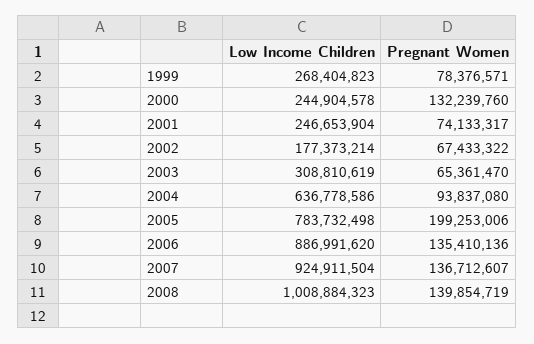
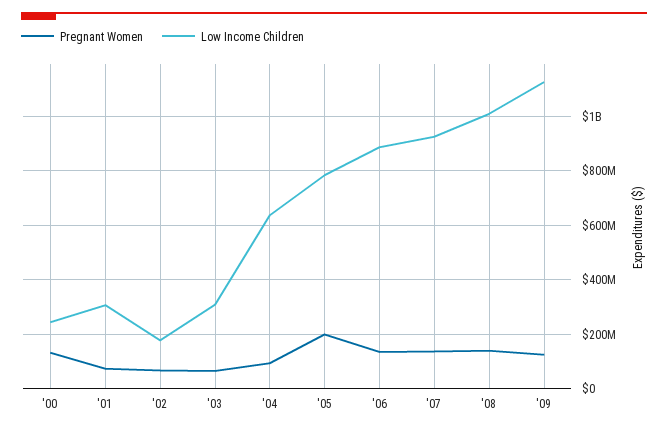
Low Income Children, 1999: 268404823 -> none
Pregnant Women, 1999: 78376571 -> none
Low Income Children, 2001: 246653904 -> 300000000
Pregnant Women, '09: none -> 125000000
Low Income Children, '09: none -> 1125000000

